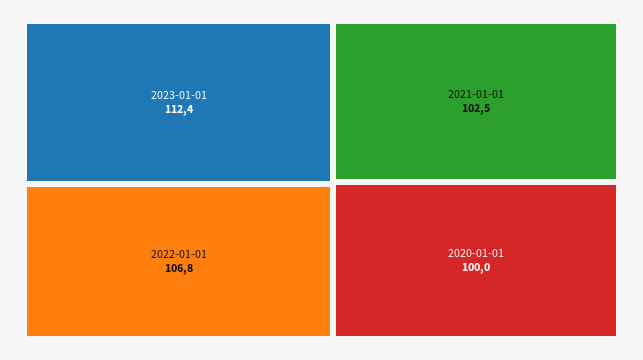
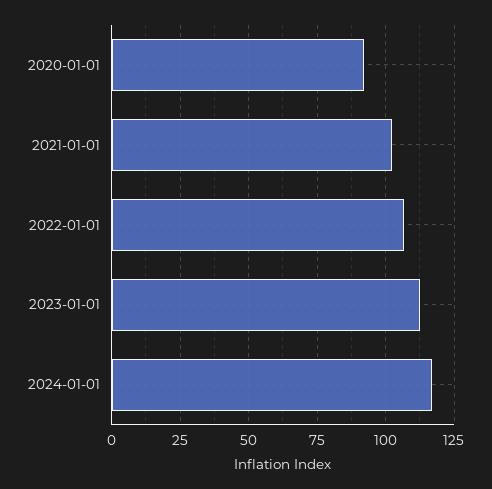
2020-01-01: 100 -> 92.5
2024-01-01: none -> 117.5

